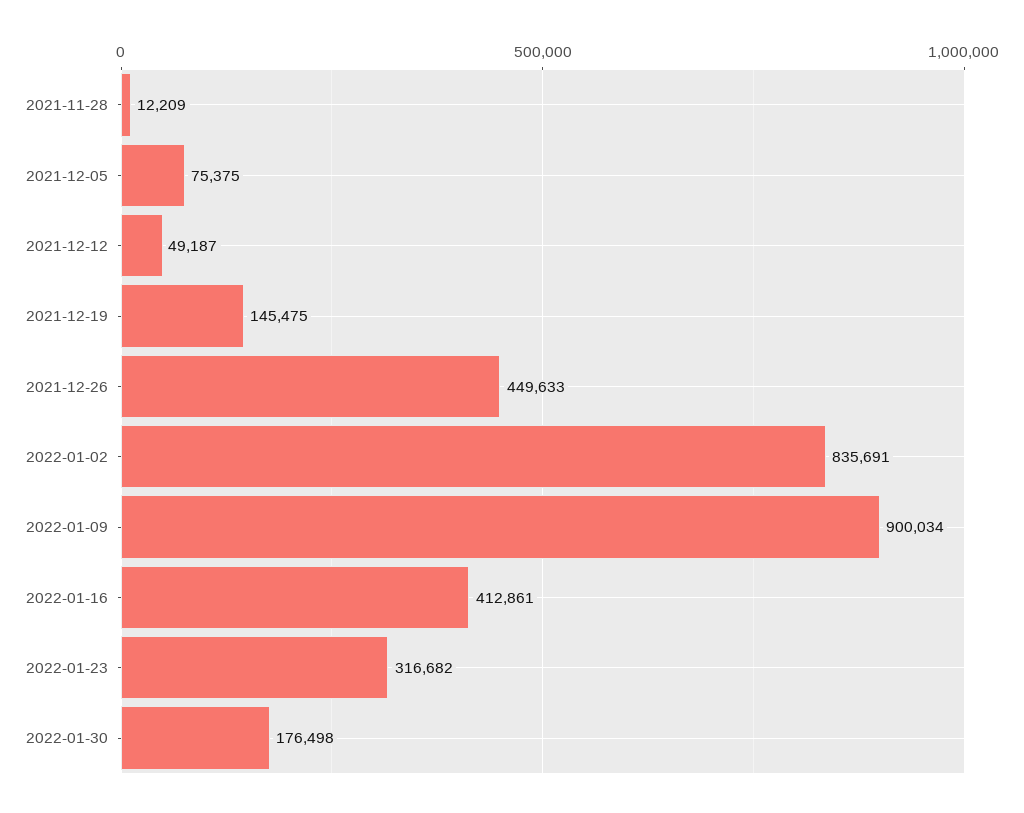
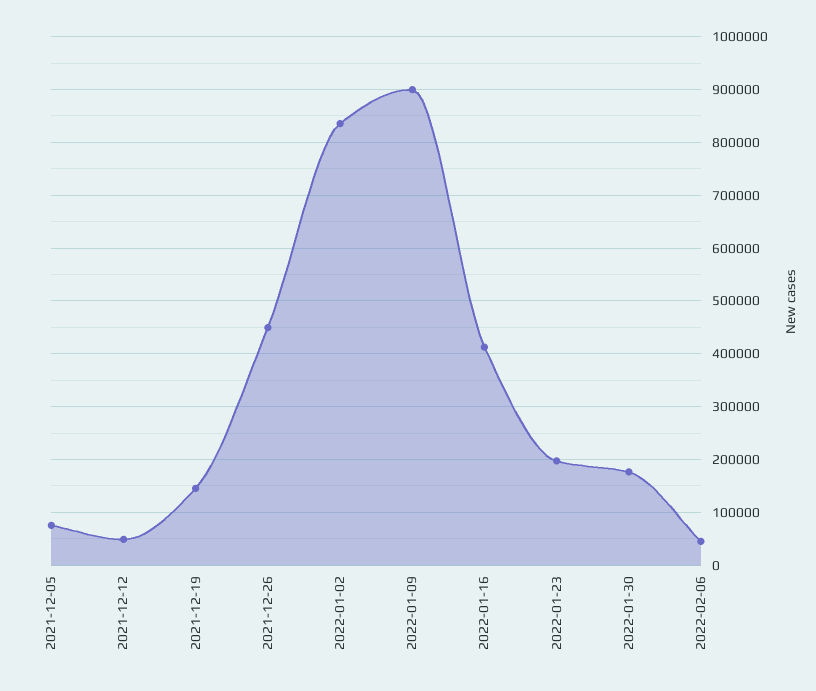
2021-11-28: 12209 -> none
2022-01-23: 316682 -> 200000
2022-02-06: none -> 40000

